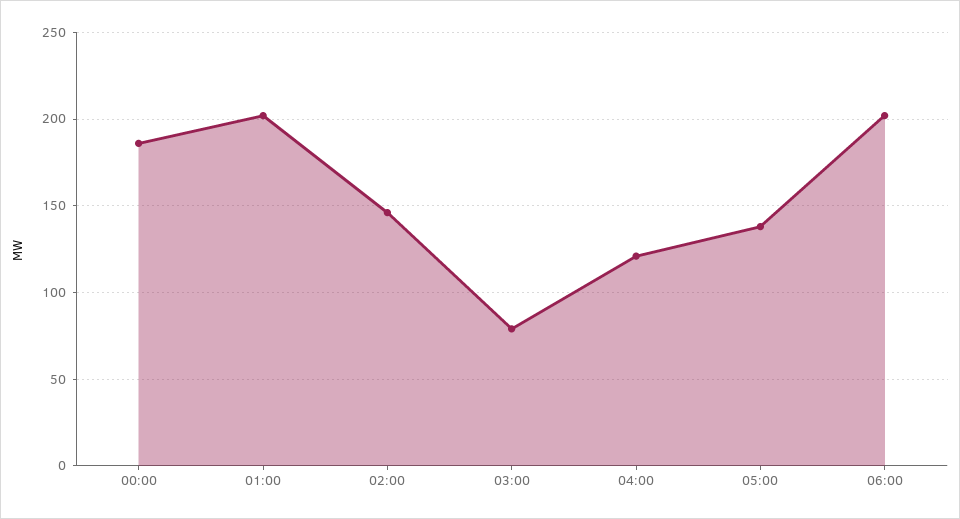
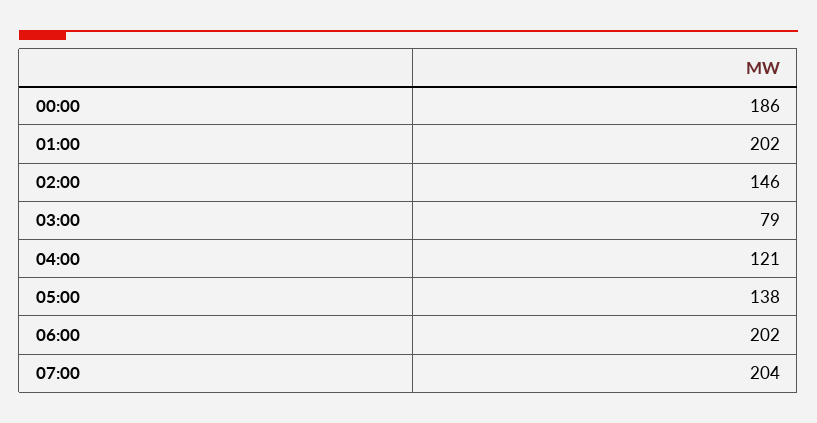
07:00: none -> 204

